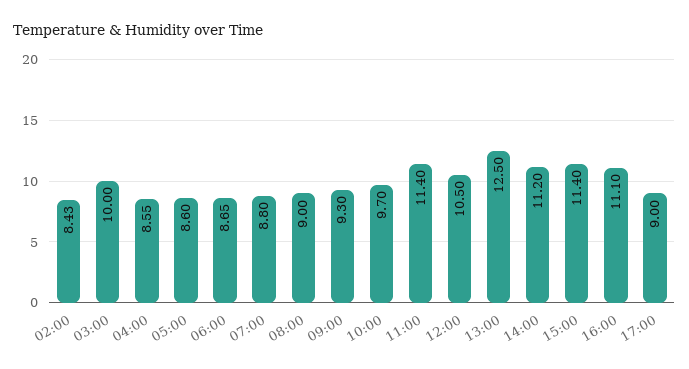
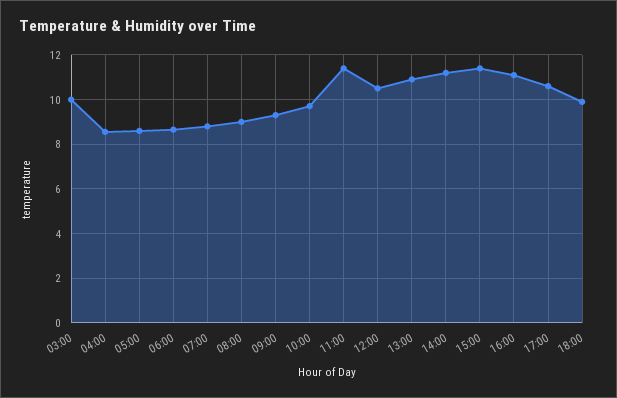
02:00: 8.43 -> none
13:00: 12.5 -> 11
17:00: 9 -> 10.5
18:00: none -> 10

